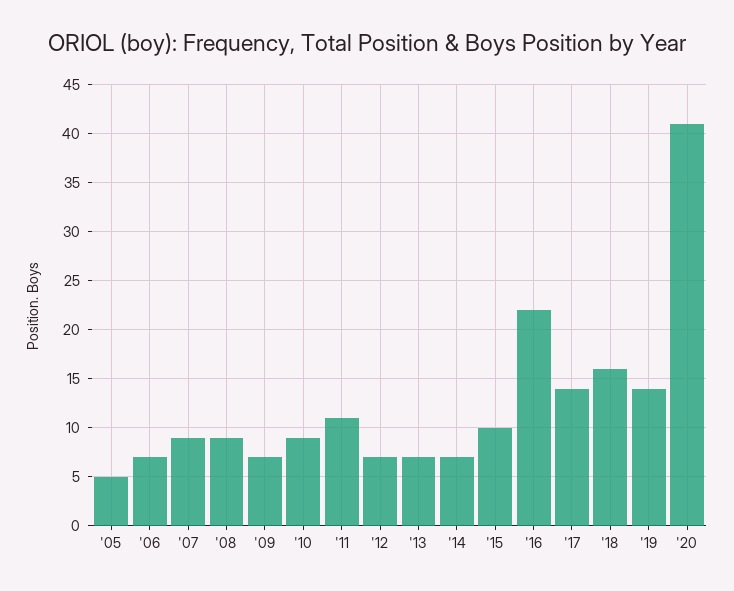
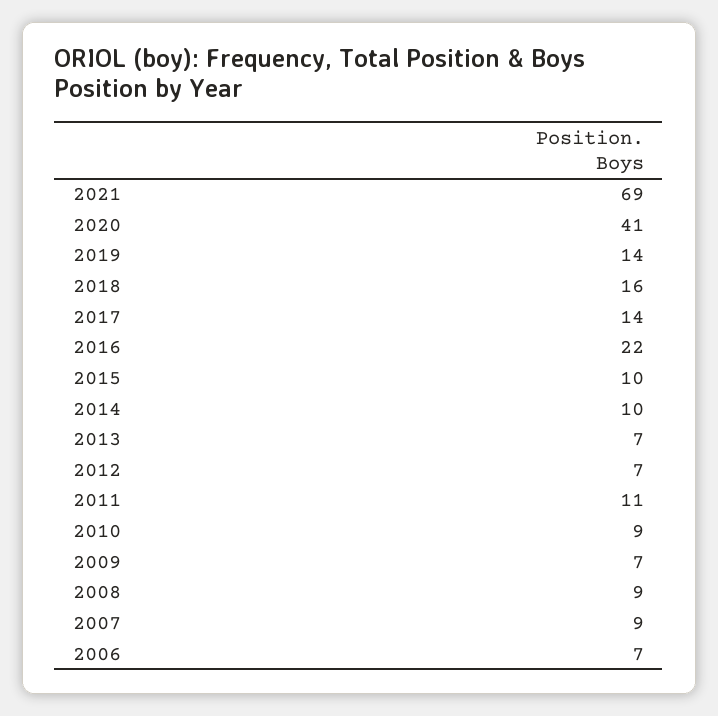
'05: 5 -> none
'14: 7 -> 10
2021: none -> 69

